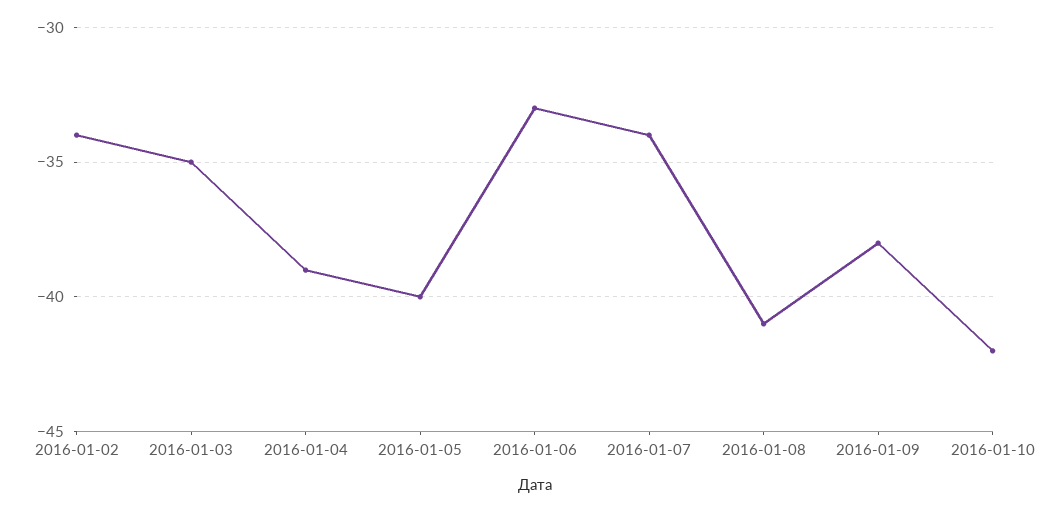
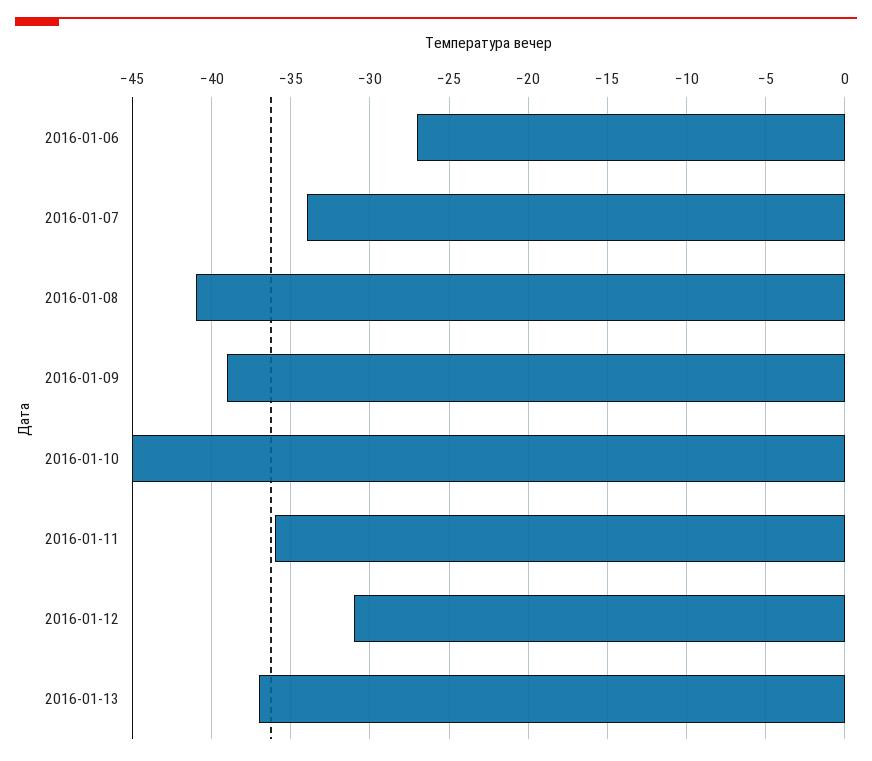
2016-01-02: -34 -> none
2016-01-03: -35 -> none
2016-01-04: -39 -> none
2016-01-05: -40 -> none
2016-01-06: -33 -> -27
2016-01-09: -38 -> -39
2016-01-10: -42 -> -45
2016-01-11: none -> -36
2016-01-12: none -> -31
2016-01-13: none -> -37

